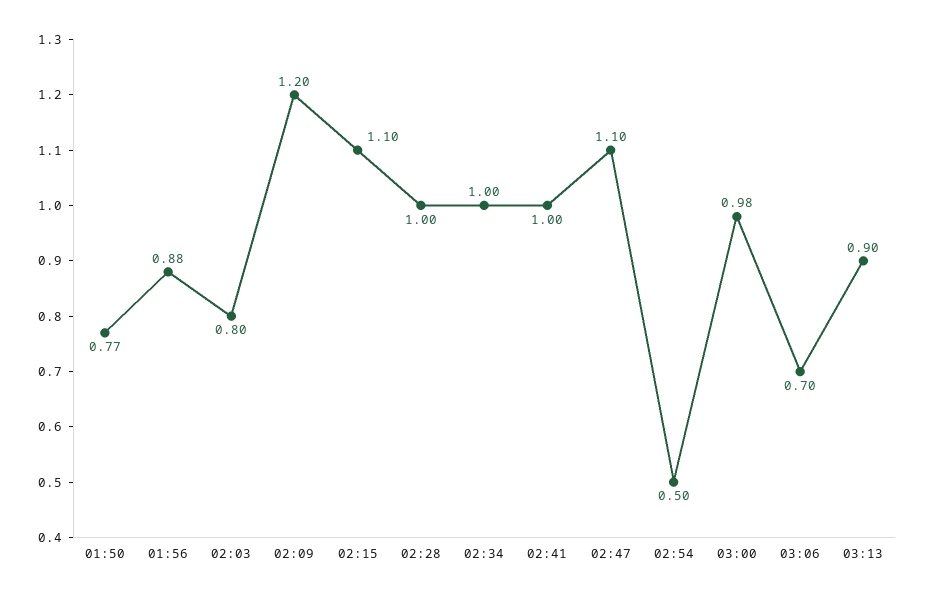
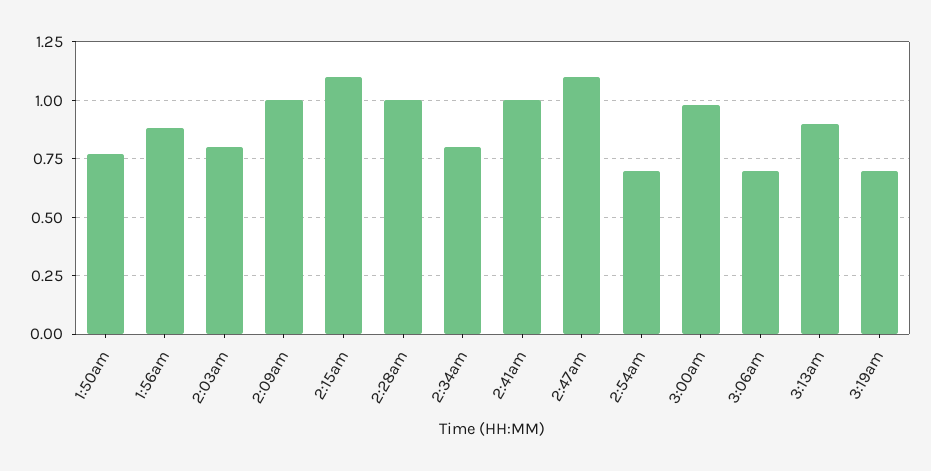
02:09: 1.2 -> 1
02:34: 1 -> 0.8
02:54: 0.5 -> 0.7
3:19am: none -> 0.7

